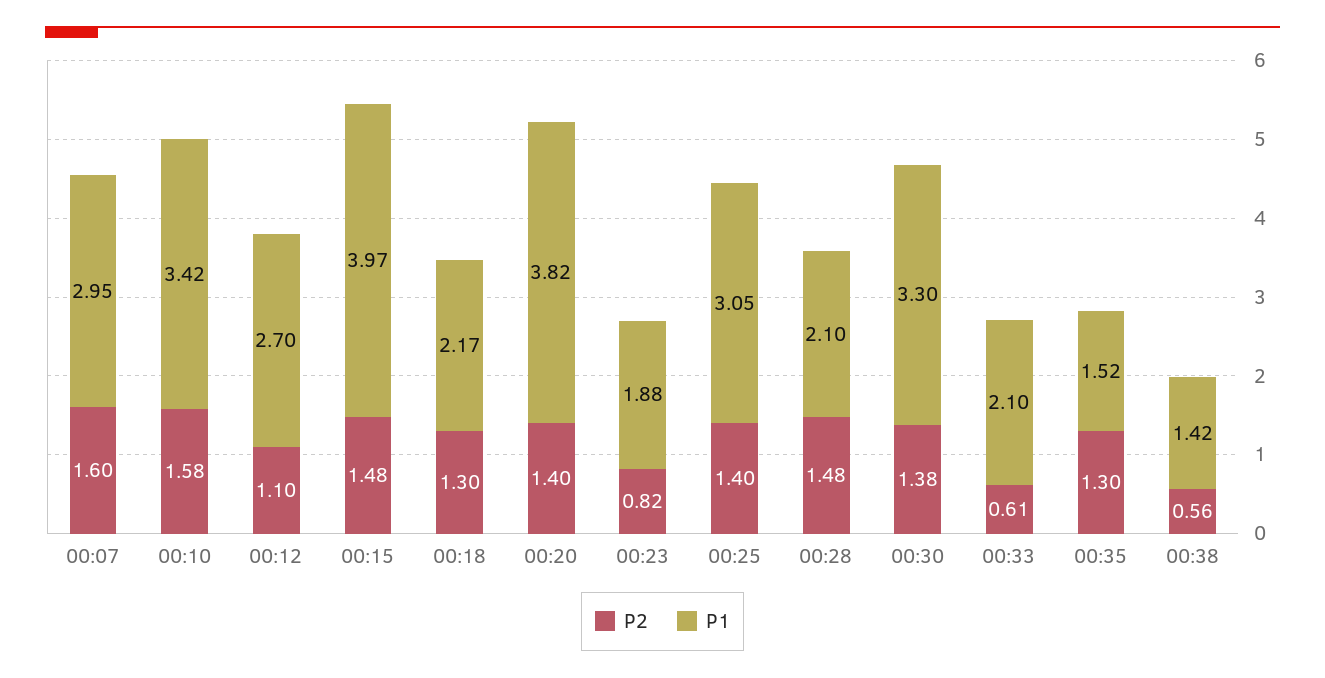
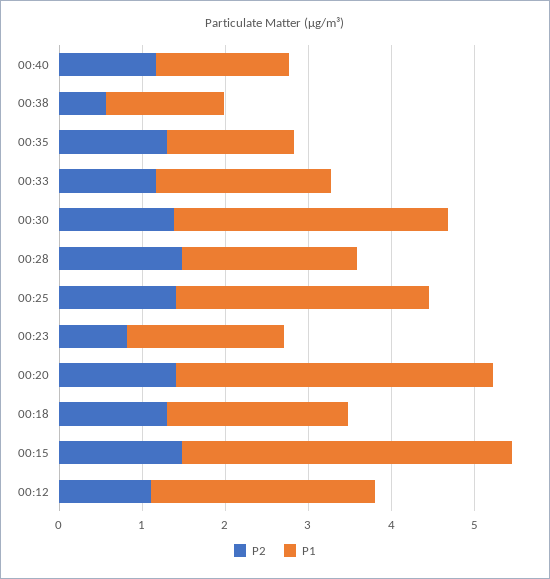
P2, 00:07: 1.6 -> none
P1, 00:07: 2.95 -> none
P2, 00:10: 1.58 -> none
P1, 00:10: 3.42 -> none
P2, 00:33: 0.61 -> 1.2
P2, 00:40: none -> 1.2
P1, 00:40: none -> 1.6

